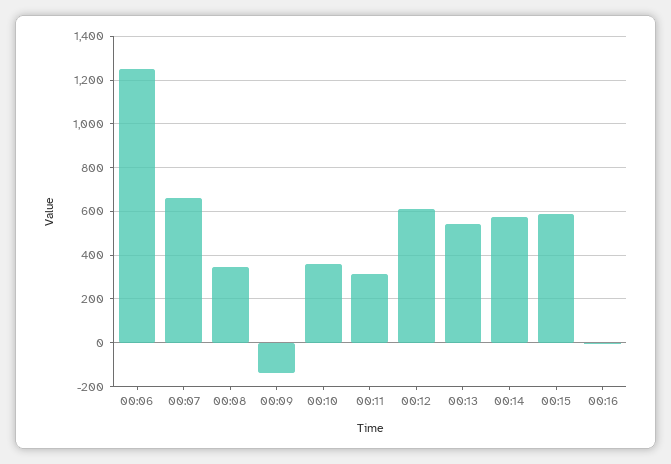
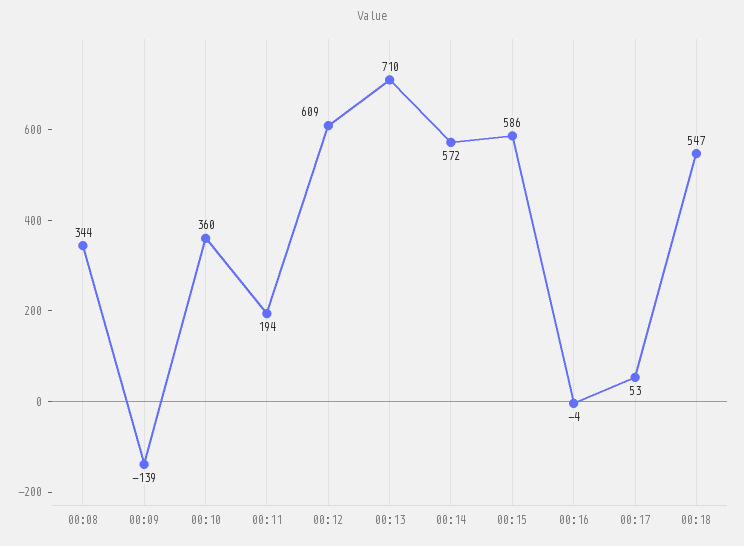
00:06: 1250 -> none
00:07: 650 -> none
00:11: 300 -> 194
00:13: 550 -> 710
00:17: none -> 53
00:18: none -> 547

